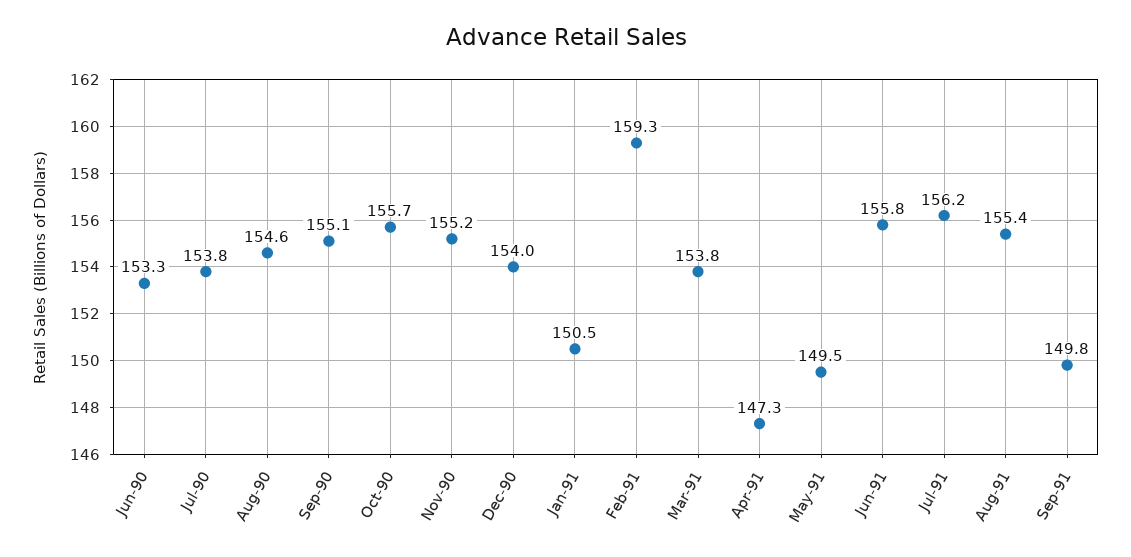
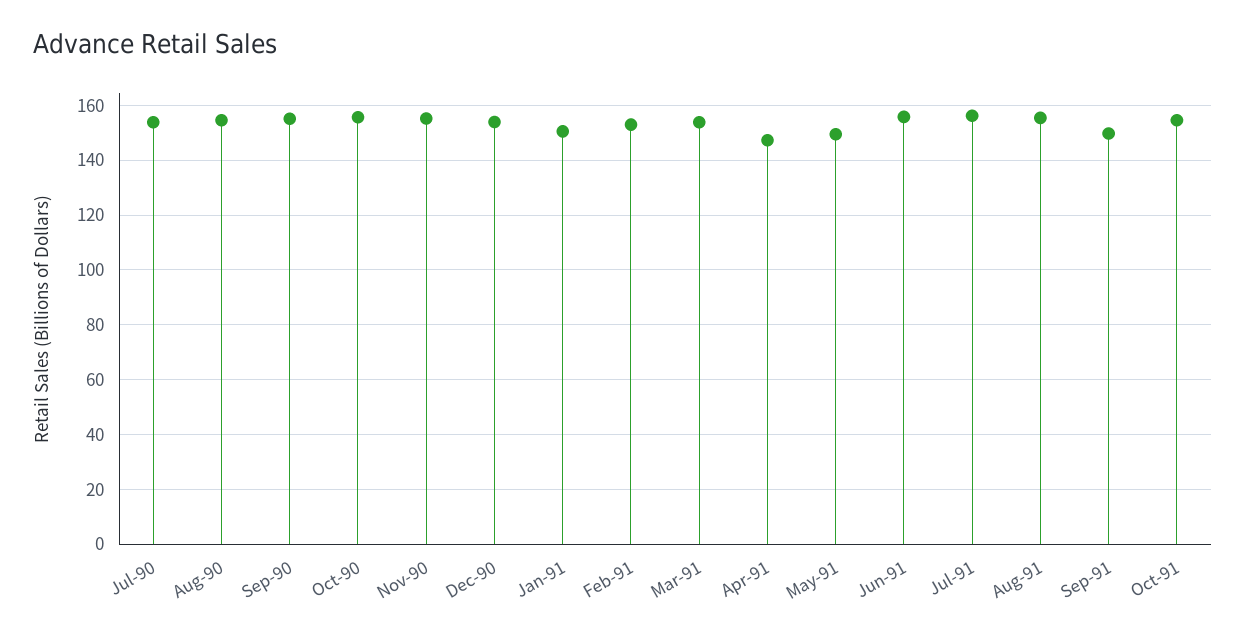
Jun-90: 153.3 -> none
Feb-91: 159.3 -> 152.5
Oct-91: none -> 155

